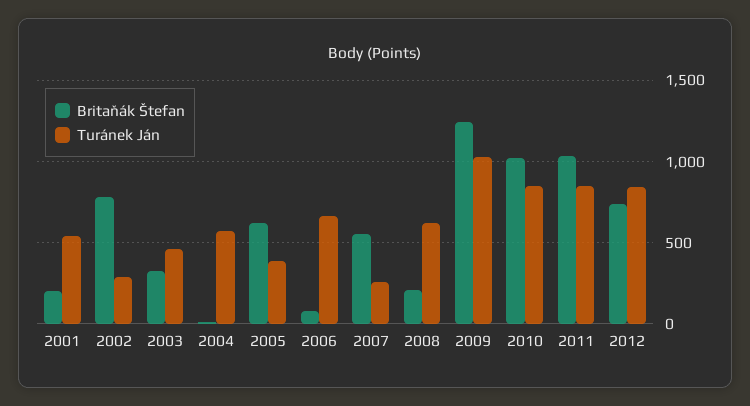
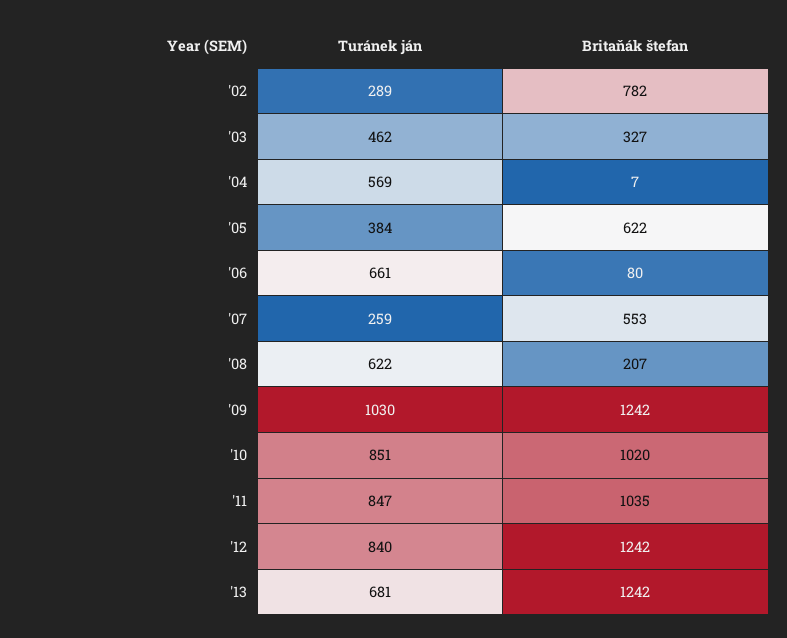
Britaňák Štefan, 2001: 200 -> none
Turánek Ján, 2001: 550 -> none
Britaňák Štefan, 2012: 750 -> 1242
Turánek Ján, '13: none -> 681
Britaňák Štefan, '13: none -> 1242

